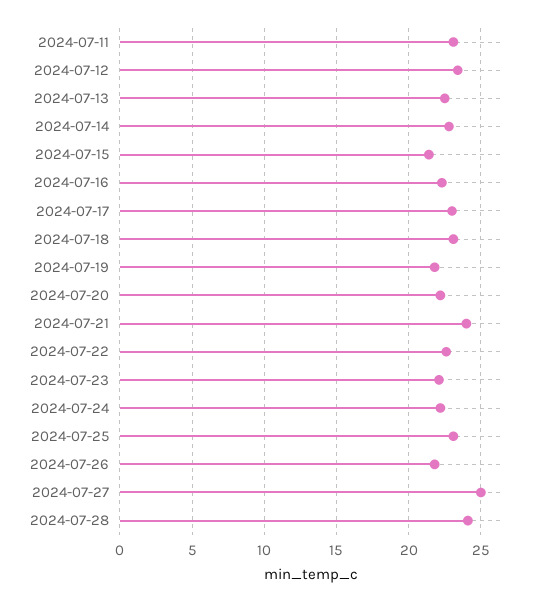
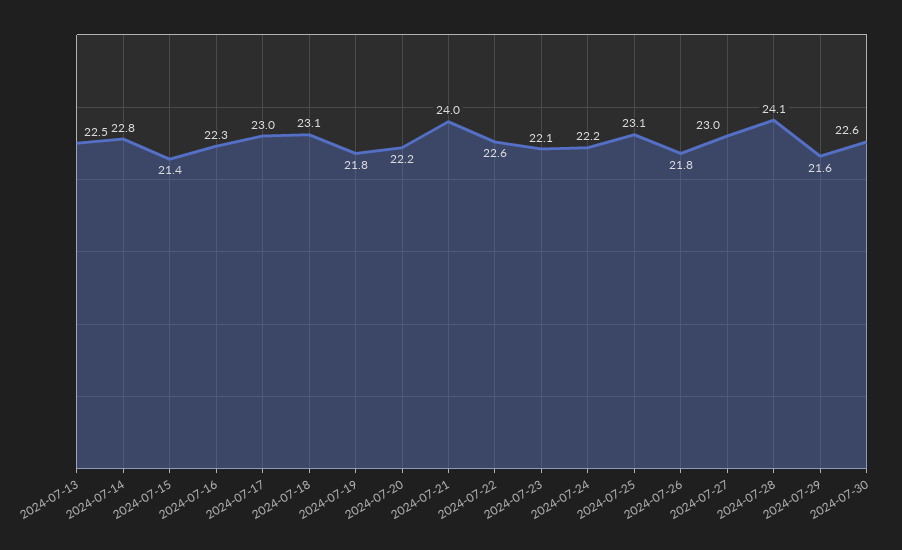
2024-07-11: 23 -> none
2024-07-12: 23.5 -> none
2024-07-27: 25 -> 23
2024-07-29: none -> 21.6
2024-07-30: none -> 22.6

